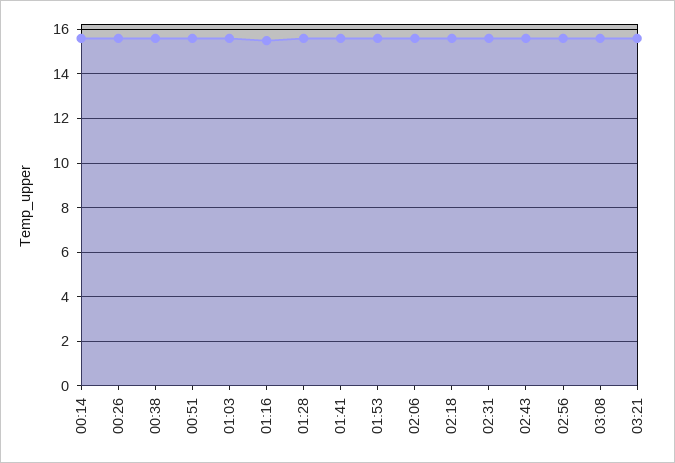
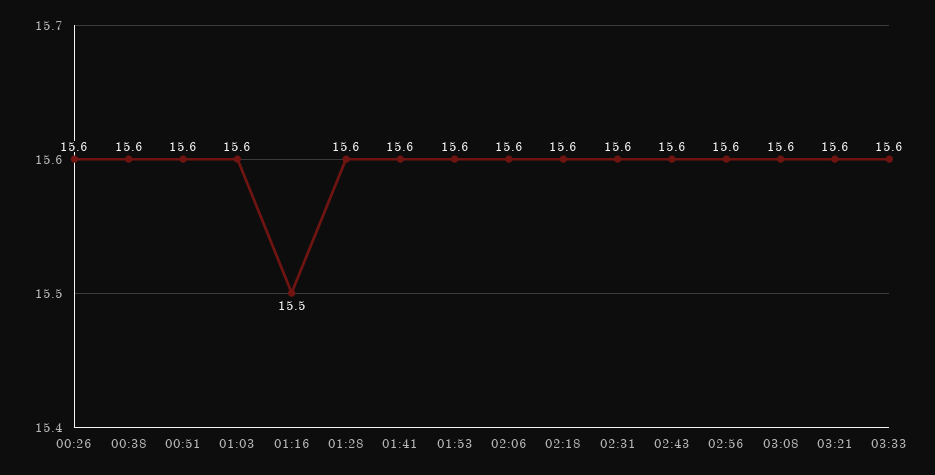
00:14: 15.5 -> none
03:33: none -> 15.6

